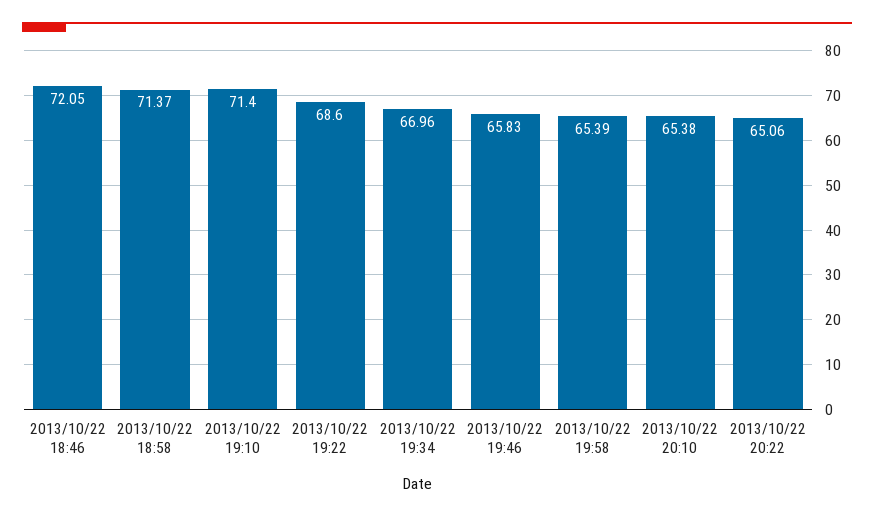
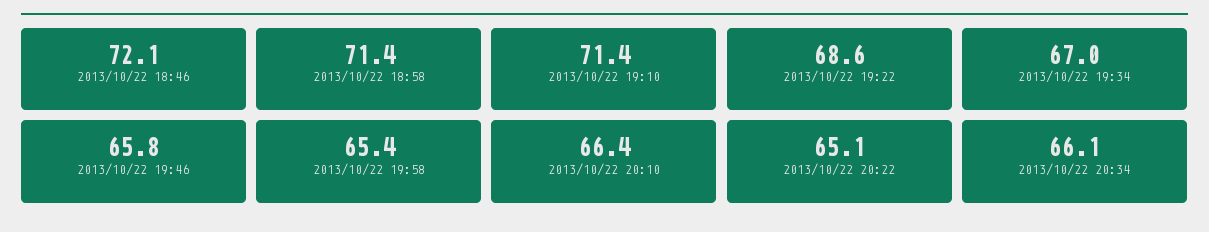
2013/10/22 20:10: 65.38 -> 66.4
2013/10/22 20:34: none -> 66.1

